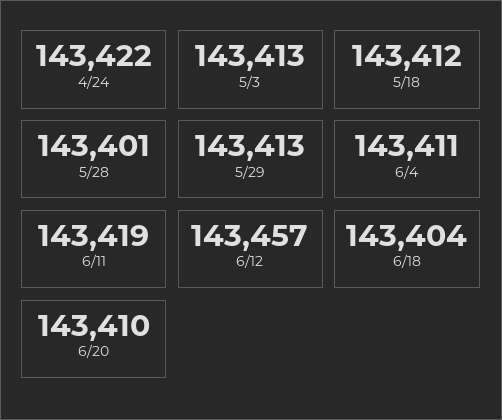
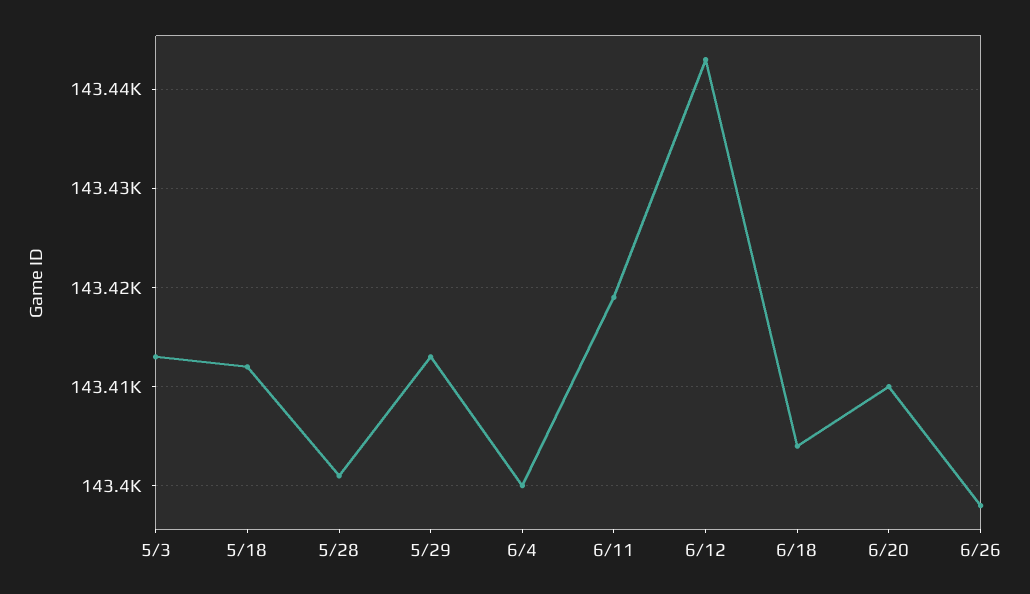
4/24: 143422 -> none
6/4: 143411 -> 143400
6/12: 143457 -> 143443
6/26: none -> 143398

